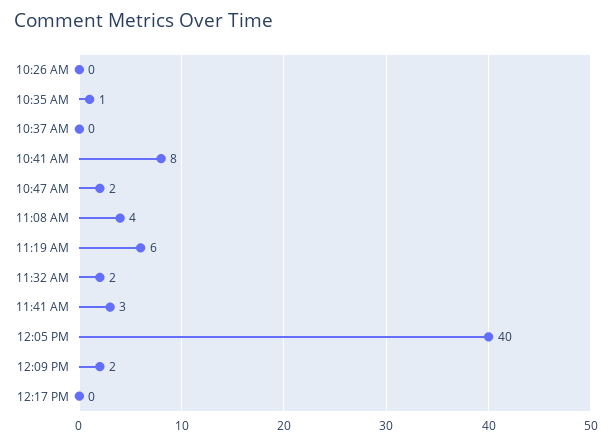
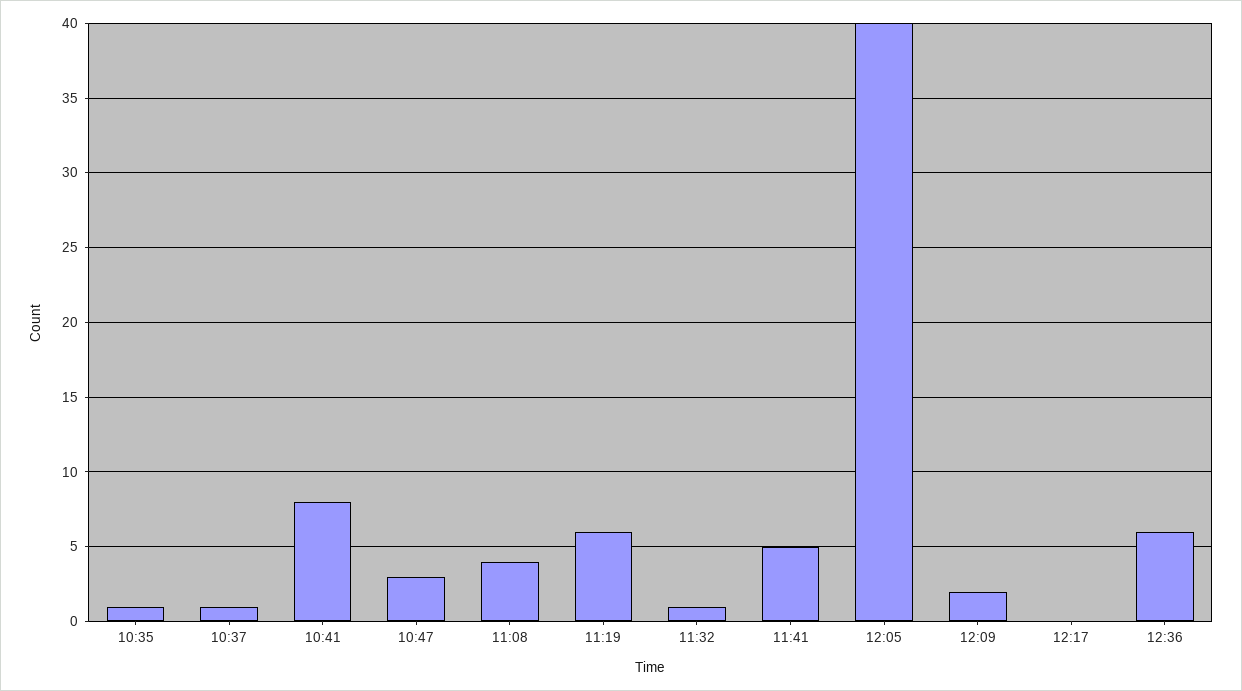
10:26 AM: 0 -> none
10:37 AM: 0 -> 1
10:47 AM: 2 -> 3
11:32 AM: 2 -> 1
11:41 AM: 3 -> 5
12:36: none -> 6

